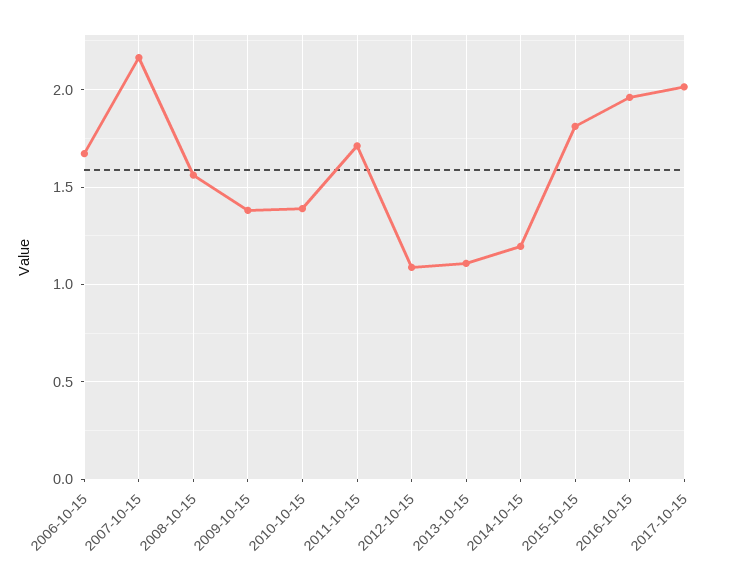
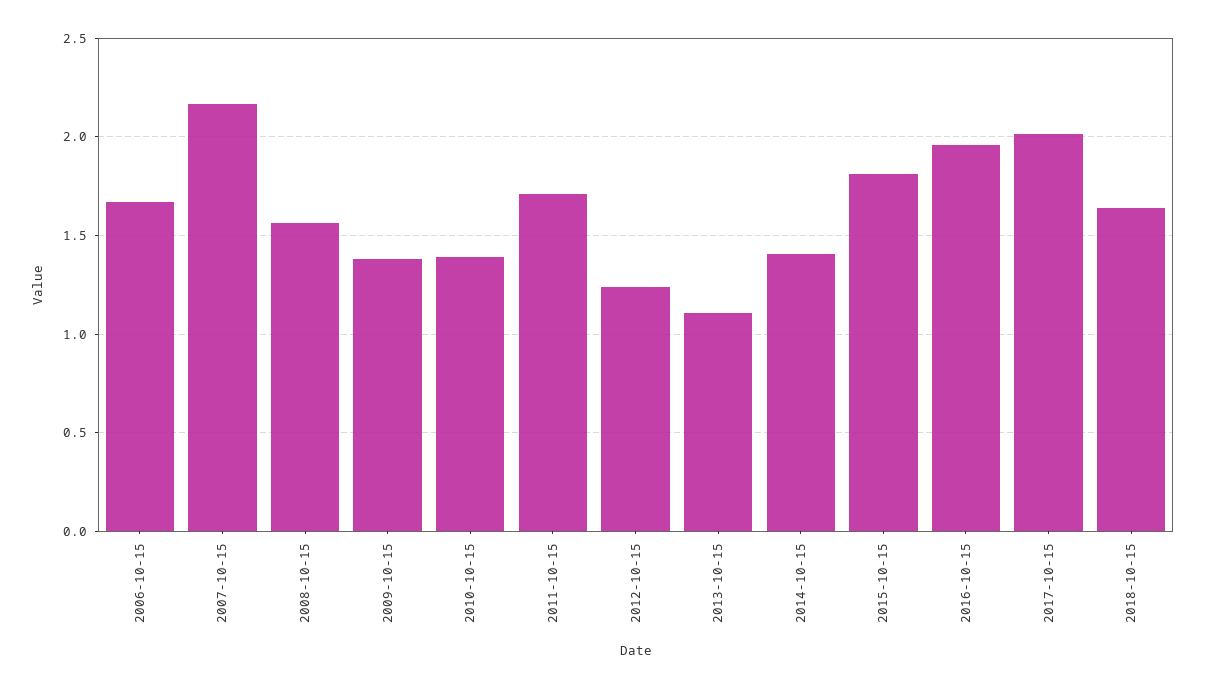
2012-10-15: 1.1 -> 1.25
2014-10-15: 1.2 -> 1.4
2018-10-15: none -> 1.65

